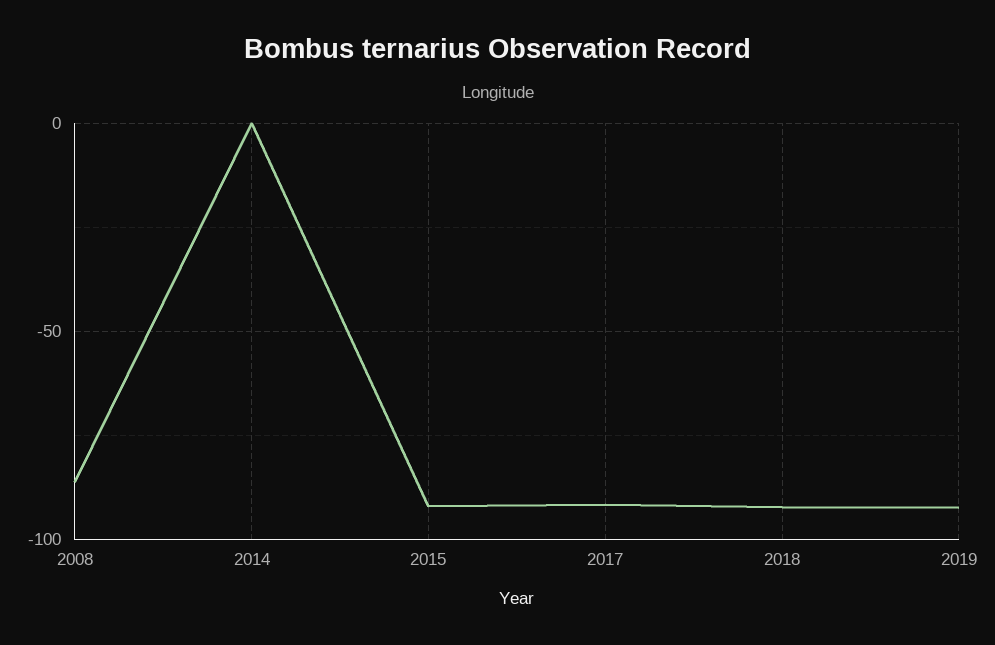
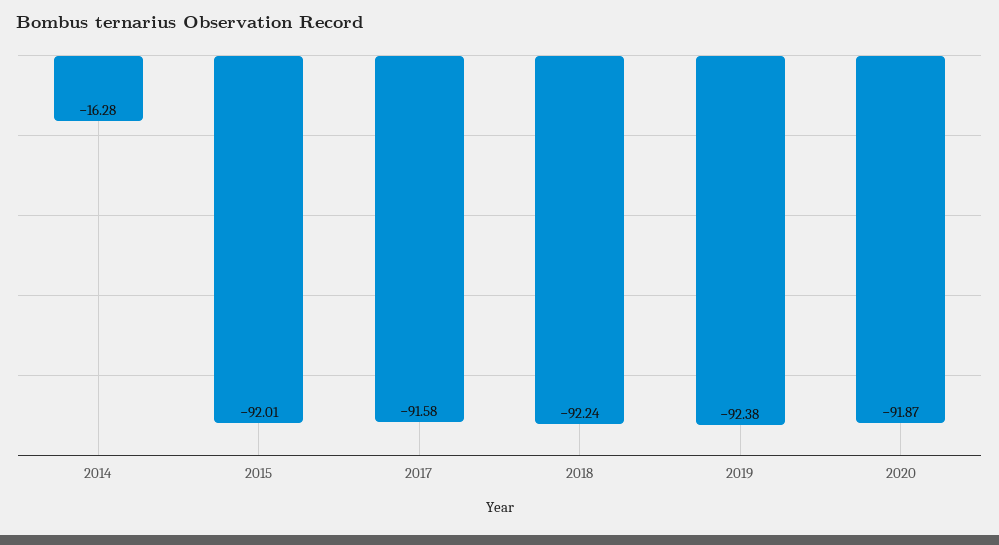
2008: -85 -> none
2014: 0 -> -16.28
2020: none -> -91.87

